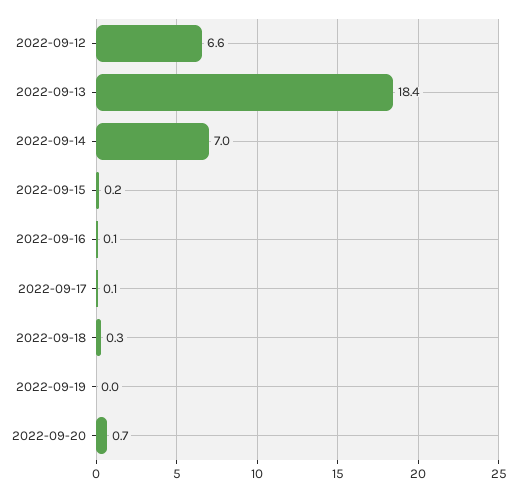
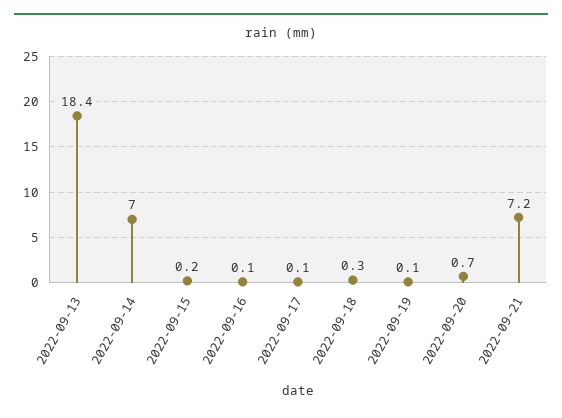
2022-09-12: 6.6 -> none
2022-09-19: 0 -> 0.1
2022-09-21: none -> 7.2

